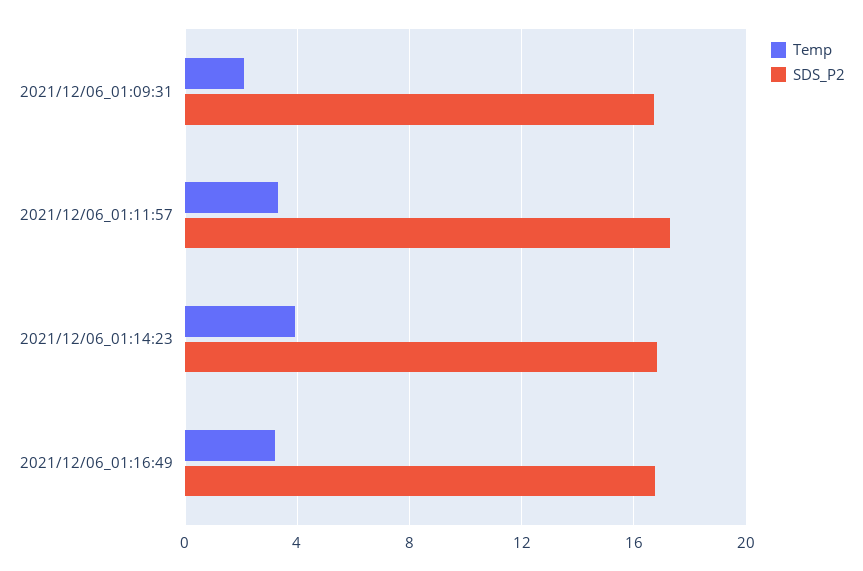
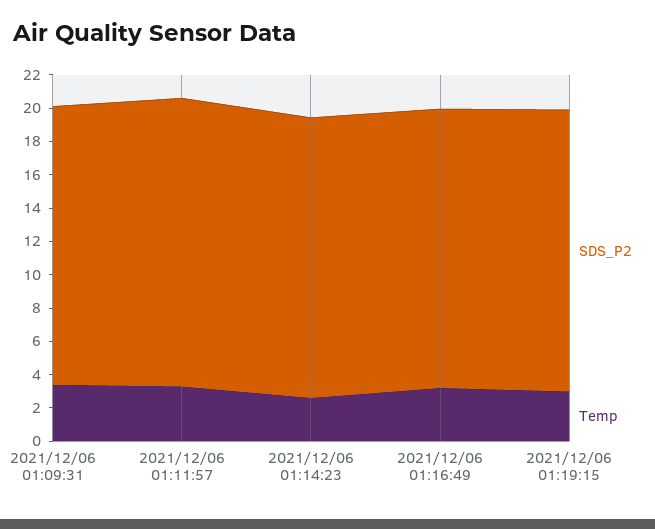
Temp, 2021/12/06_01:09:31: 2 -> 3.5
Temp, 2021/12/06_01:14:23: 4 -> 2.5
SDS_P2, 2021/12/06 01:19:15: none -> 17
Temp, 2021/12/06 01:19:15: none -> 3

